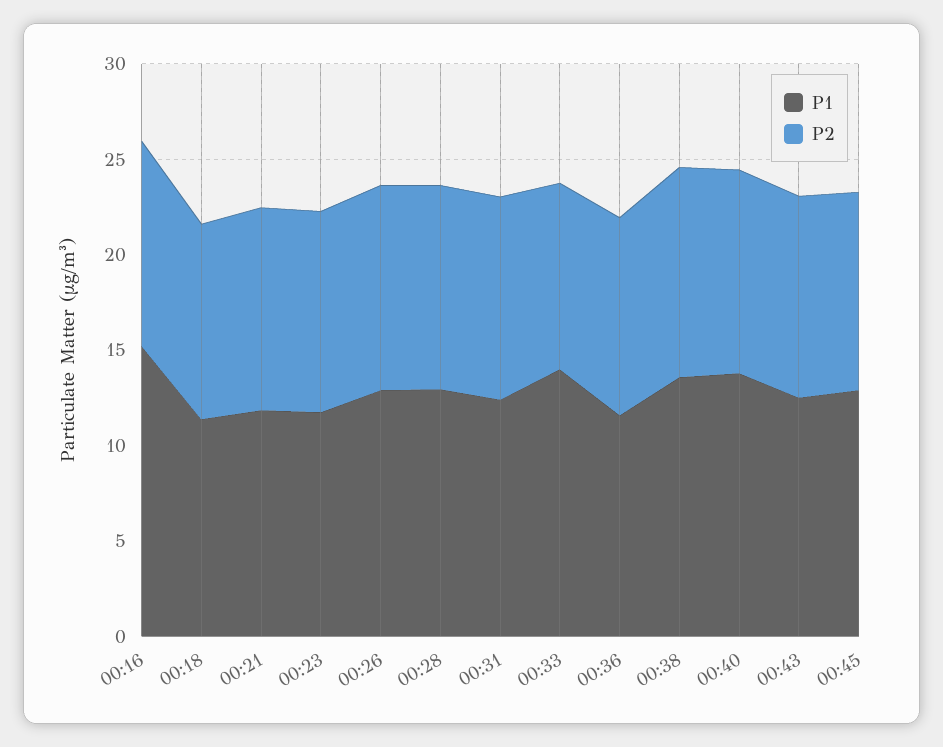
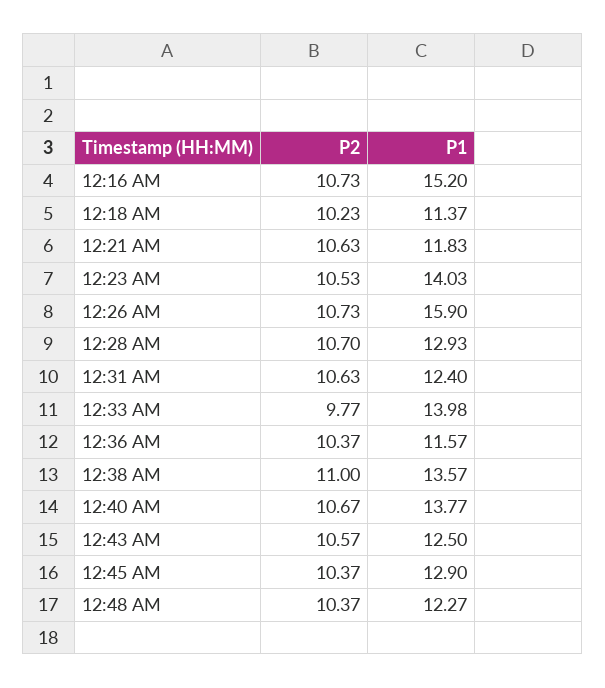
P1, 00:23: 12 -> 14.03
P1, 00:26: 13 -> 15.9
P2, 12:48 AM: none -> 10.37
P1, 12:48 AM: none -> 12.27

